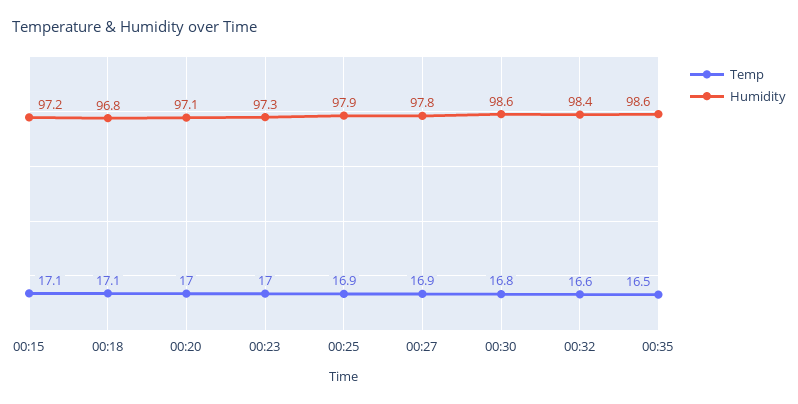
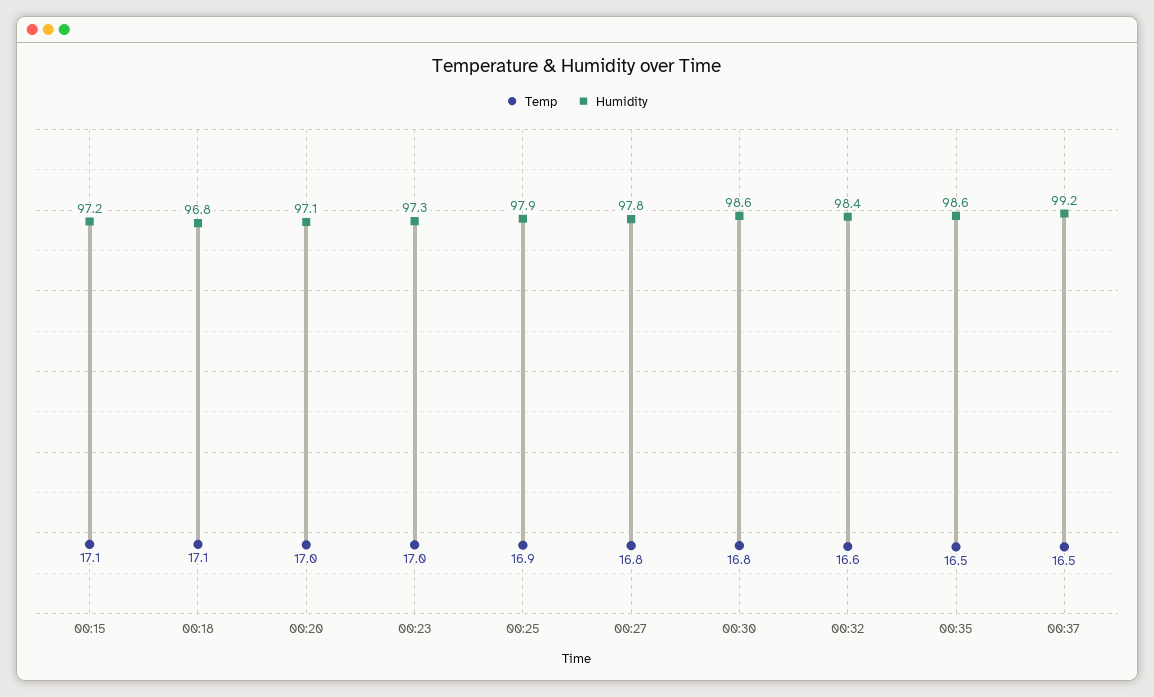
Temp, 00:27: 16.9 -> 16.8
Temp, 00:37: none -> 16.5
Humidity, 00:37: none -> 99.2

